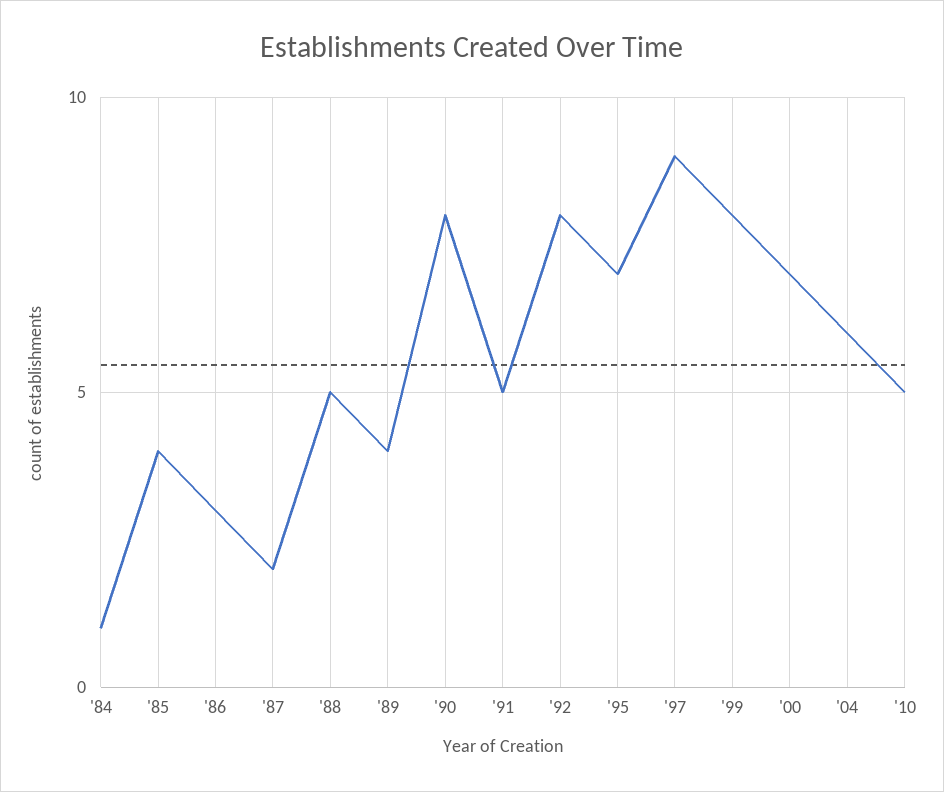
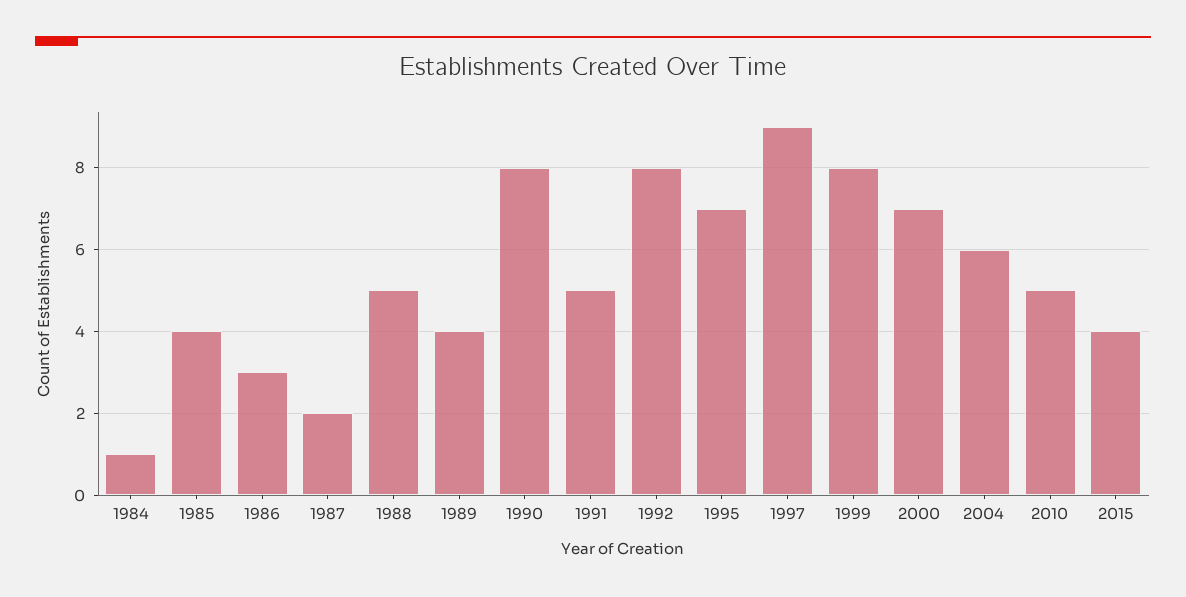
2015: none -> 4

